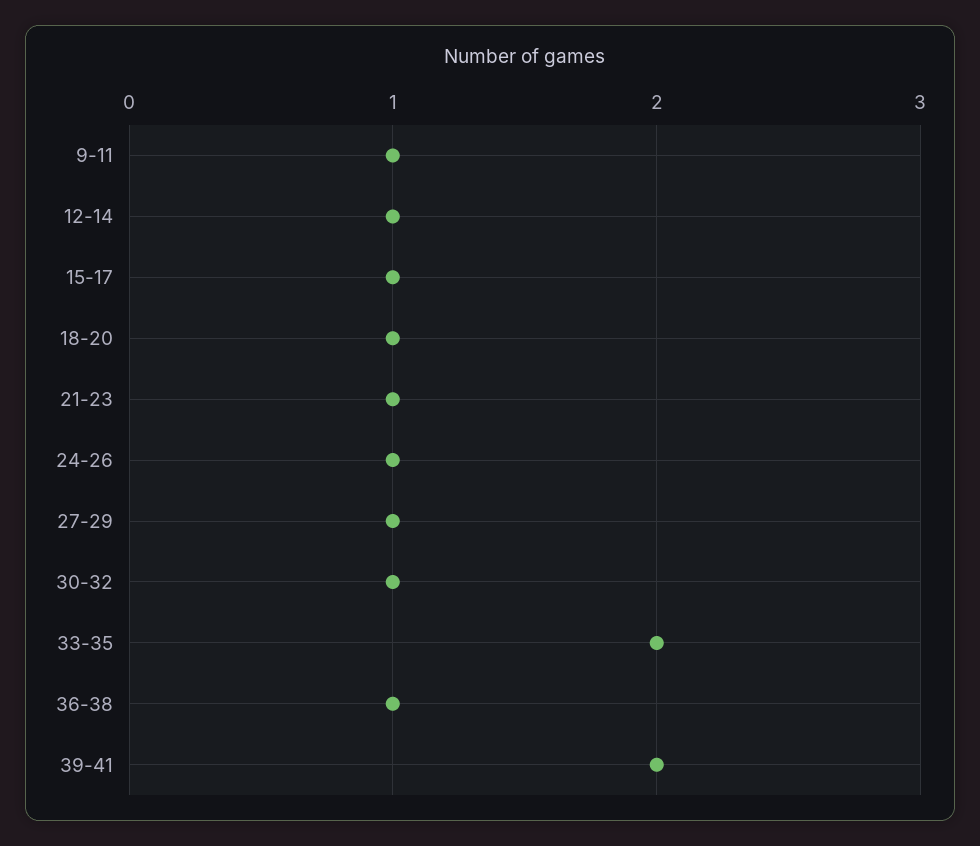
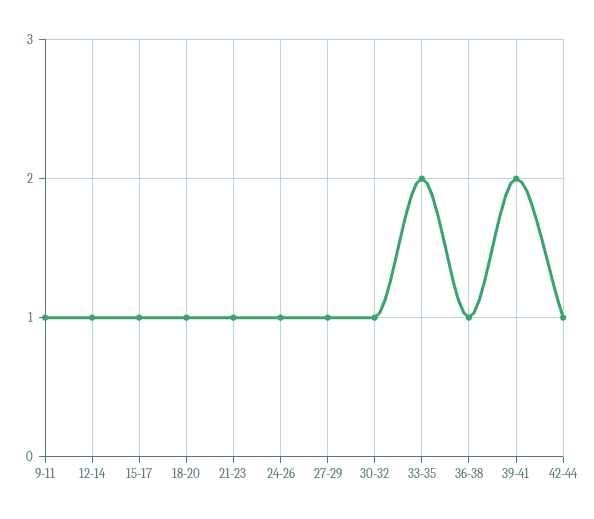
42-44: none -> 1

